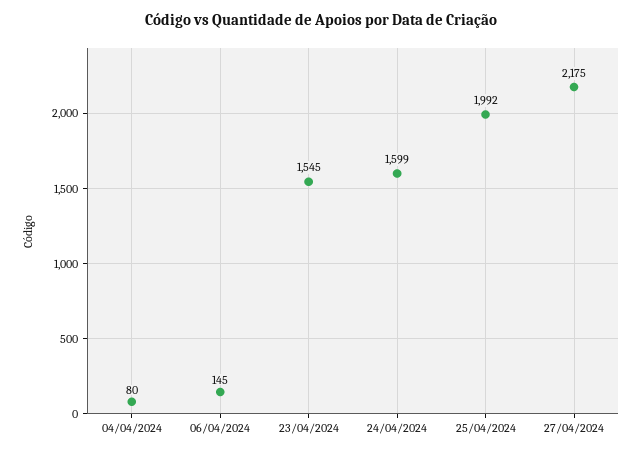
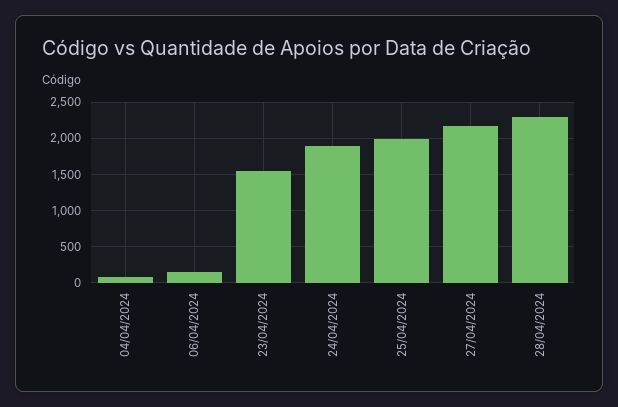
24/04/2024: 1599 -> 1900
28/04/2024: none -> 2300

